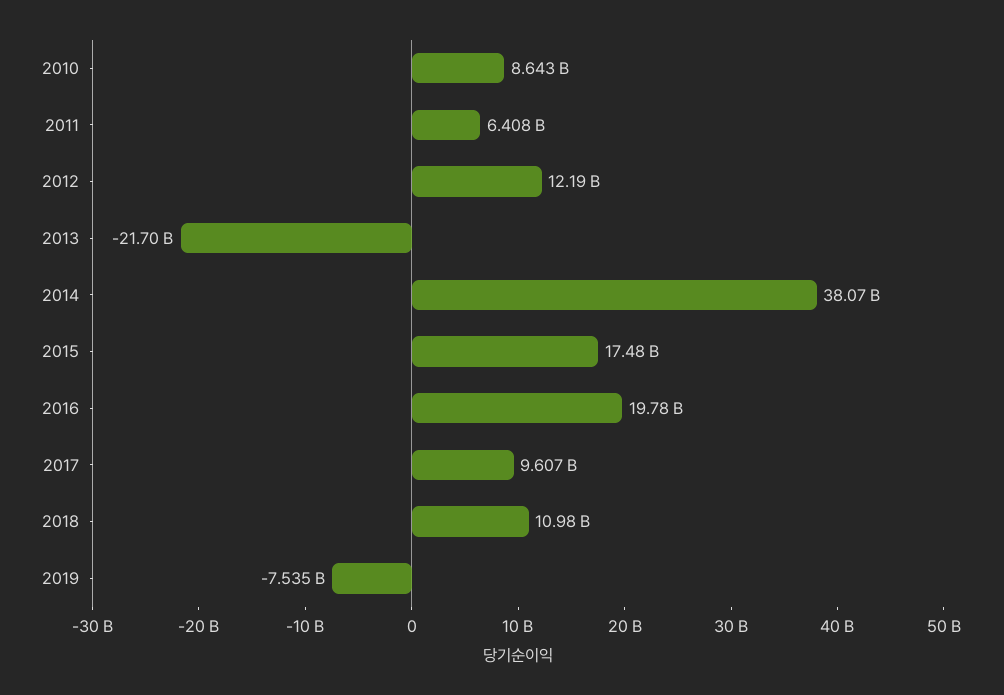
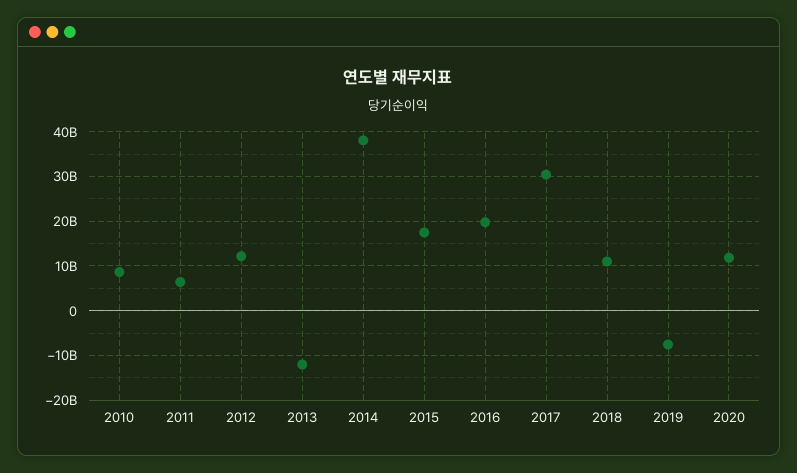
2013: -21700000000 -> -12000000000
2017: 9607000000 -> 30000000000
2020: none -> 12000000000

